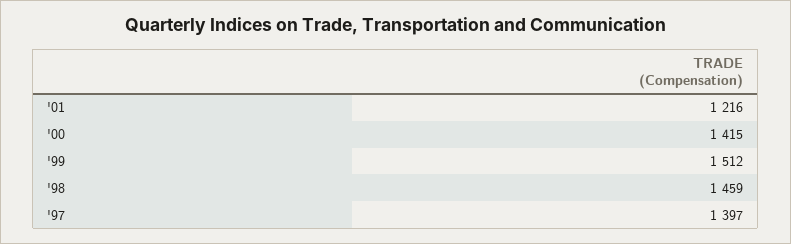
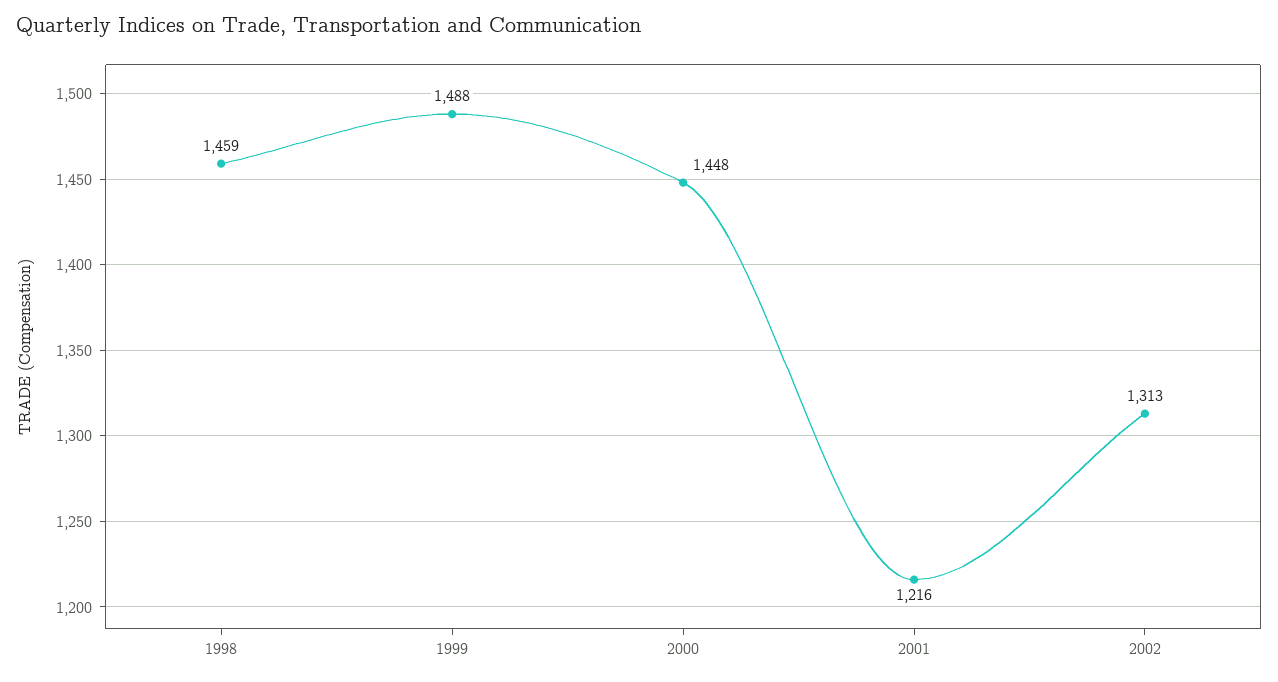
'00: 1415 -> 1448
'99: 1512 -> 1488
'97: 1397 -> none
2002: none -> 1313

